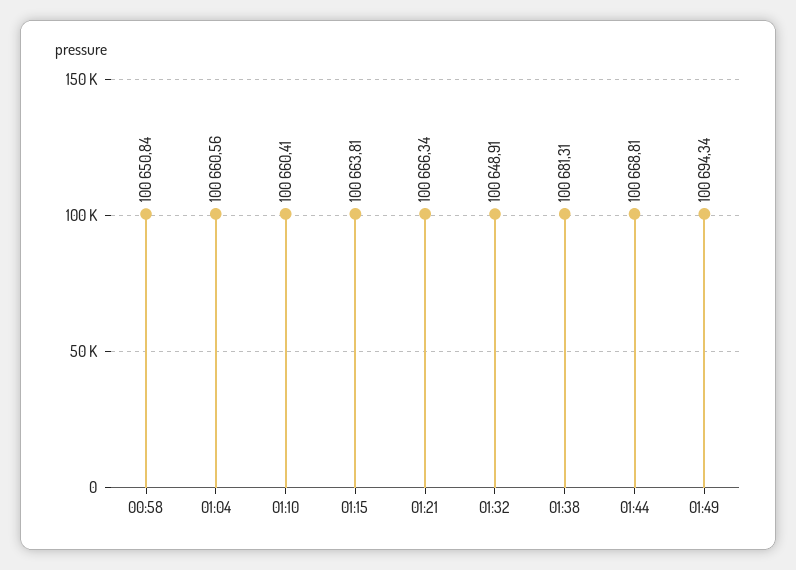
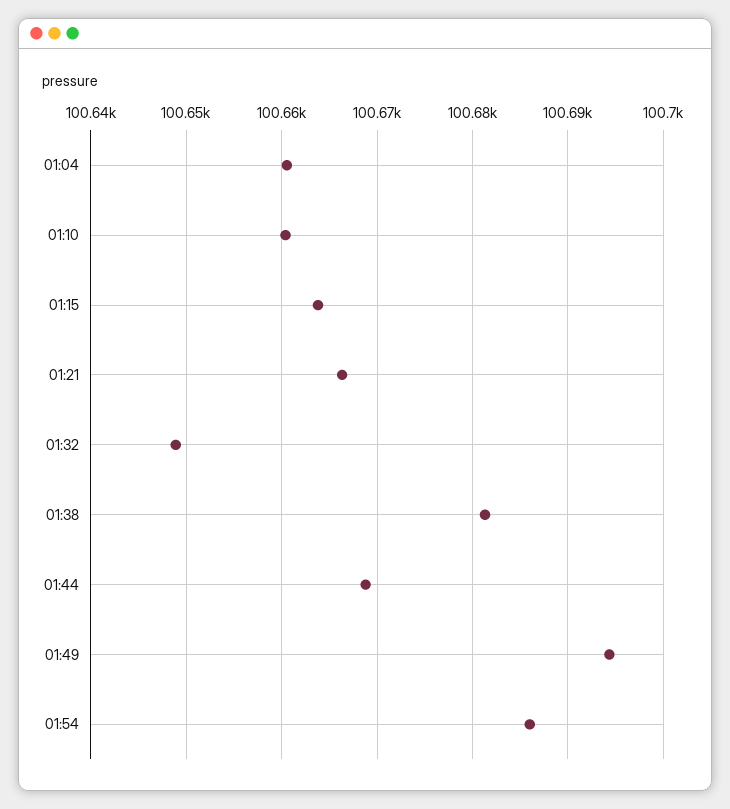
00:58: 100650.84 -> none
01:54: none -> 100686

